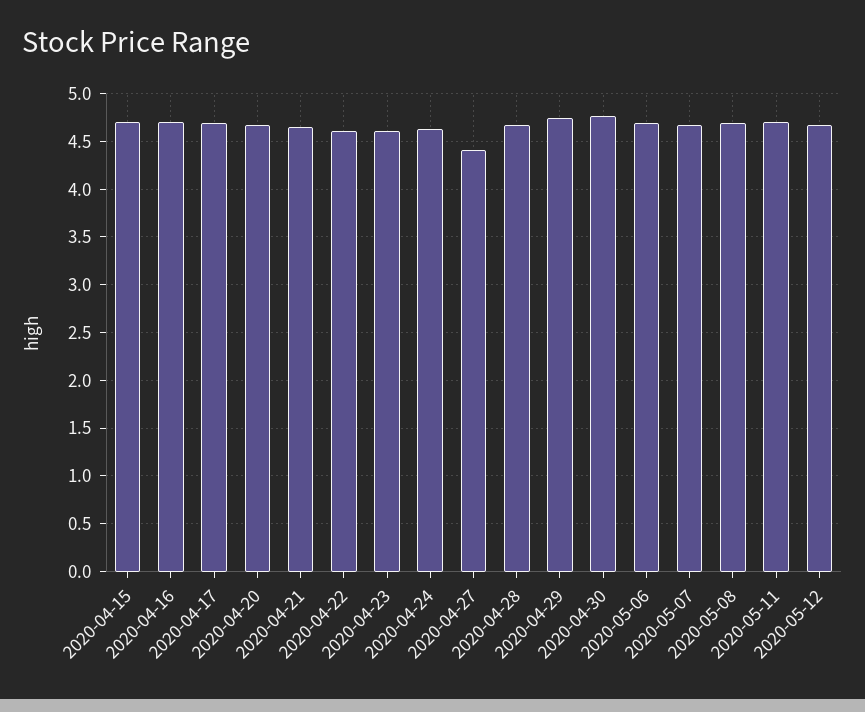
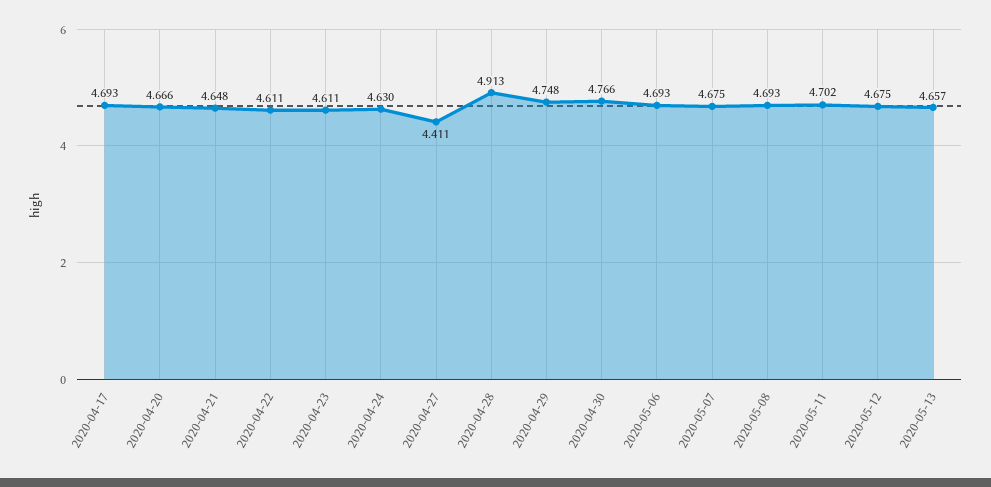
2020-04-15: 4.7 -> none
2020-04-16: 4.7 -> none
2020-04-28: 4.7 -> 4.913
2020-05-13: none -> 4.657

